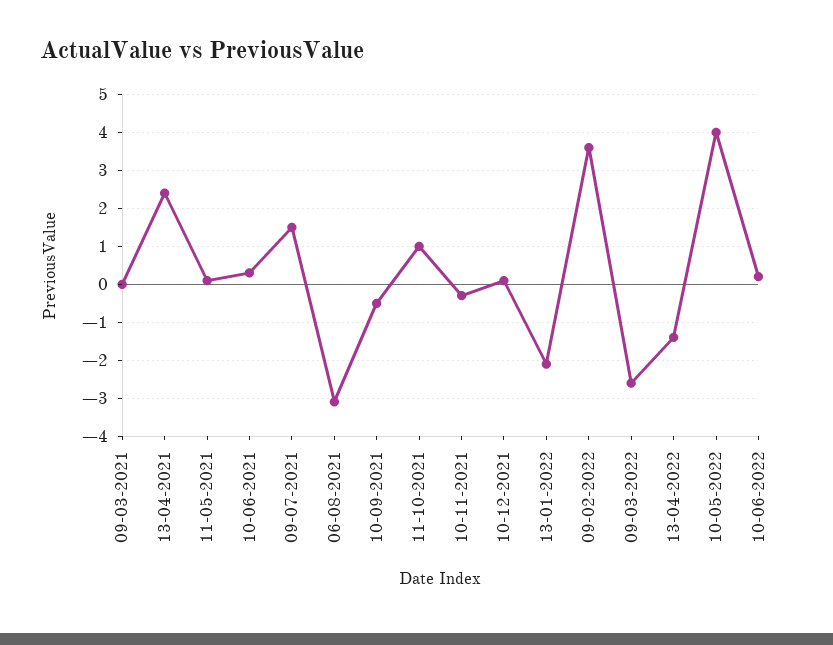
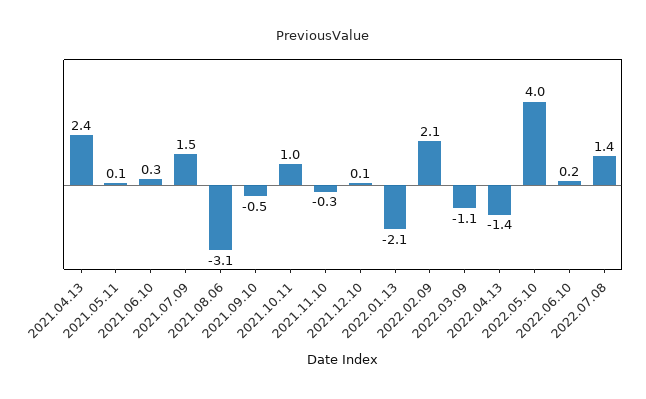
09-03-2021: 0 -> none
09-02-2022: 3.5 -> 2.1
09-03-2022: -2.5 -> -1.1
2022.07.08: none -> 1.4

